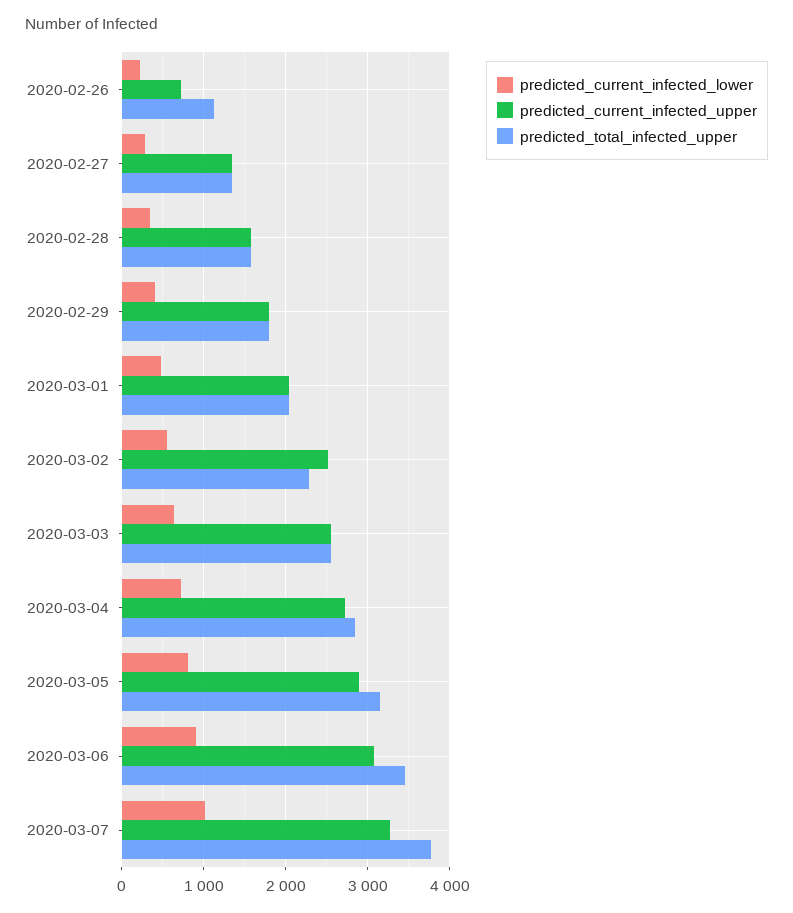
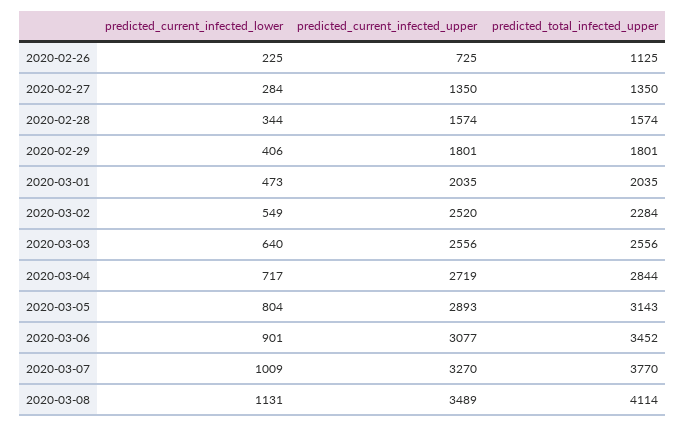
predicted_current_infected_lower, 2020-03-08: none -> 1131
predicted_current_infected_upper, 2020-03-08: none -> 3489
predicted_total_infected_upper, 2020-03-08: none -> 4114

